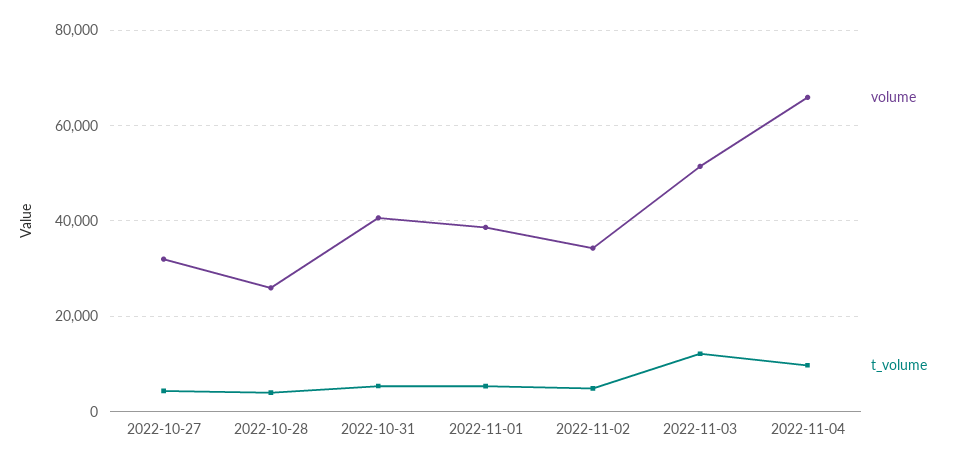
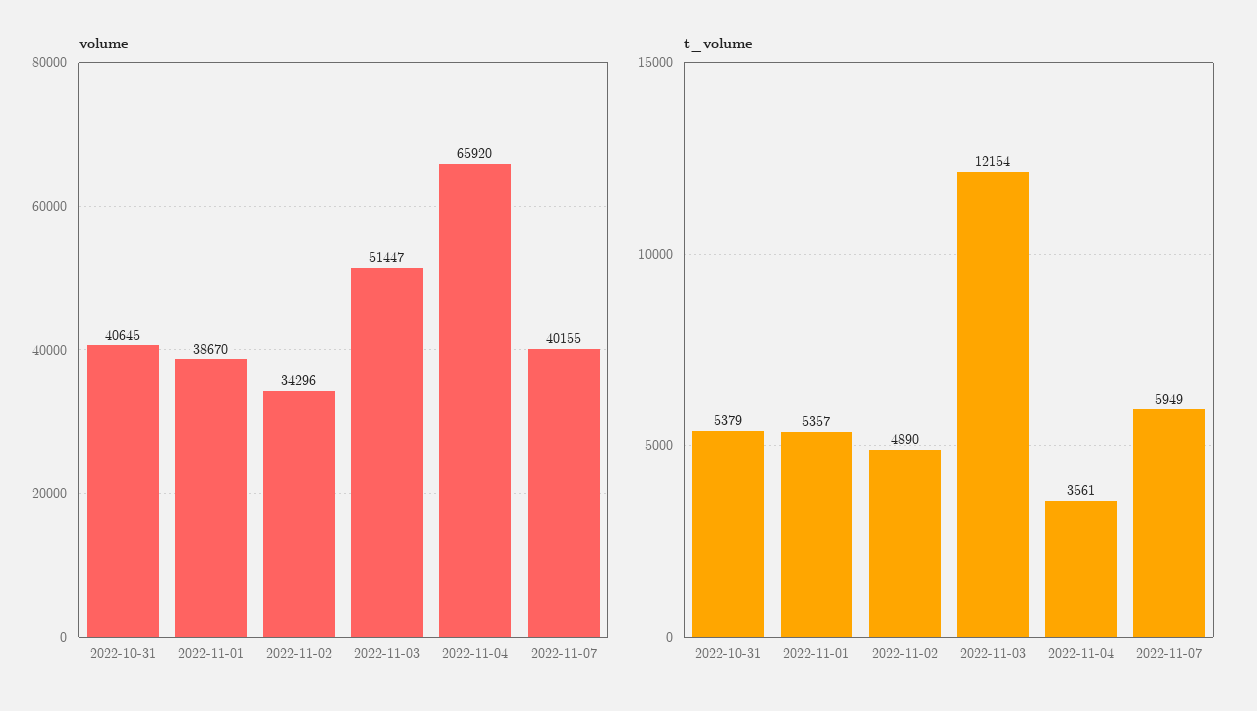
volume, 2022-10-27: 32000 -> none
t_volume, 2022-10-27: 4000 -> none
volume, 2022-10-28: 26000 -> none
t_volume, 2022-10-28: 4000 -> none
t_volume, 2022-11-04: 10000 -> 3561
volume, 2022-11-07: none -> 40155
t_volume, 2022-11-07: none -> 5949

